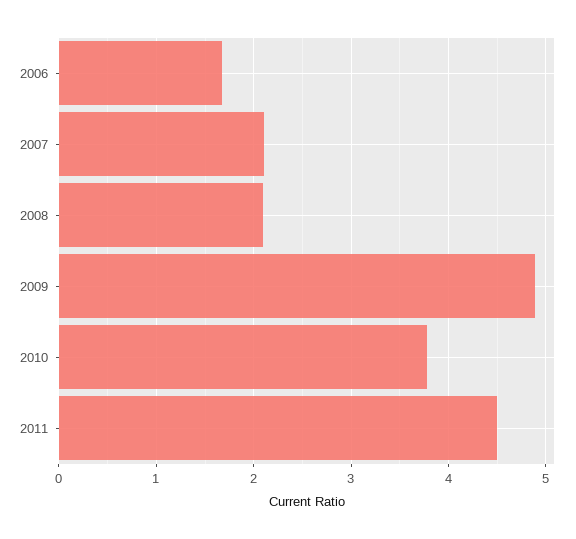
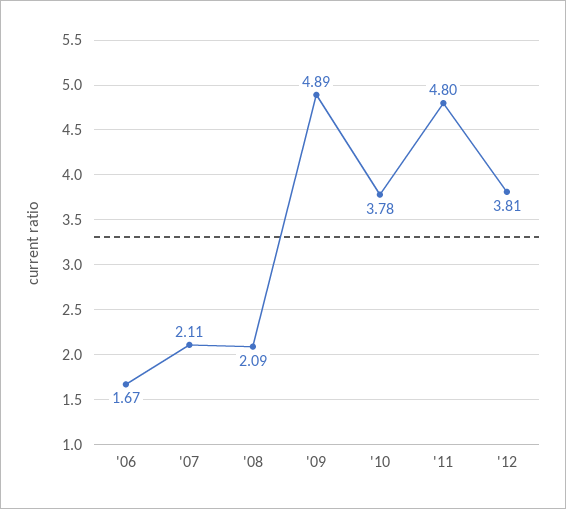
2011: 4.5 -> 4.8
'12: none -> 3.81

